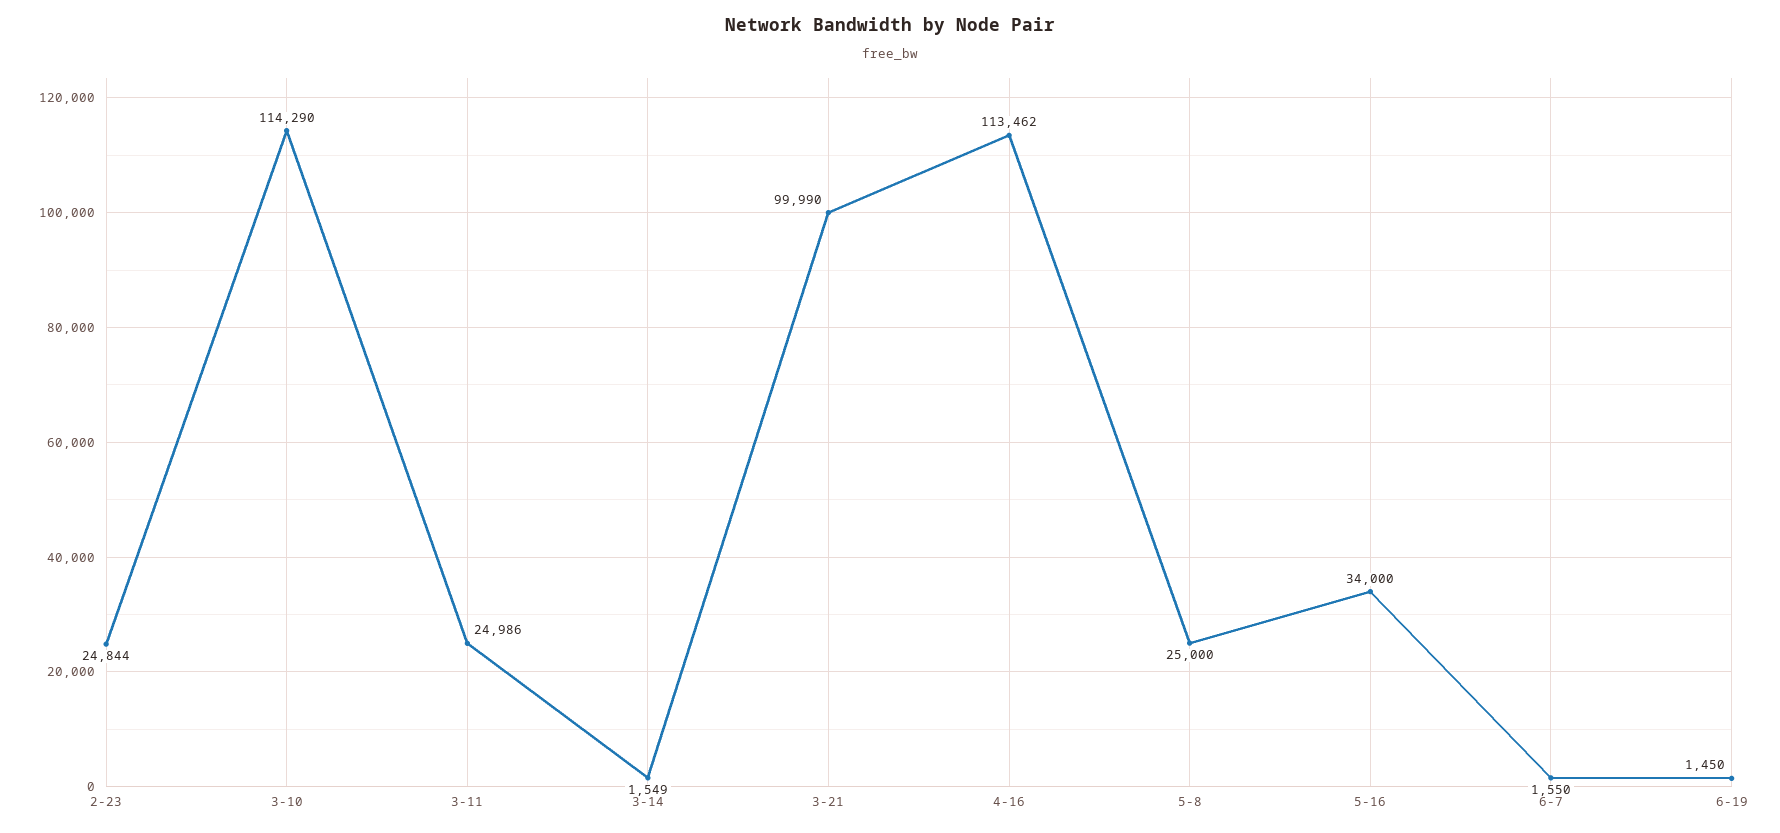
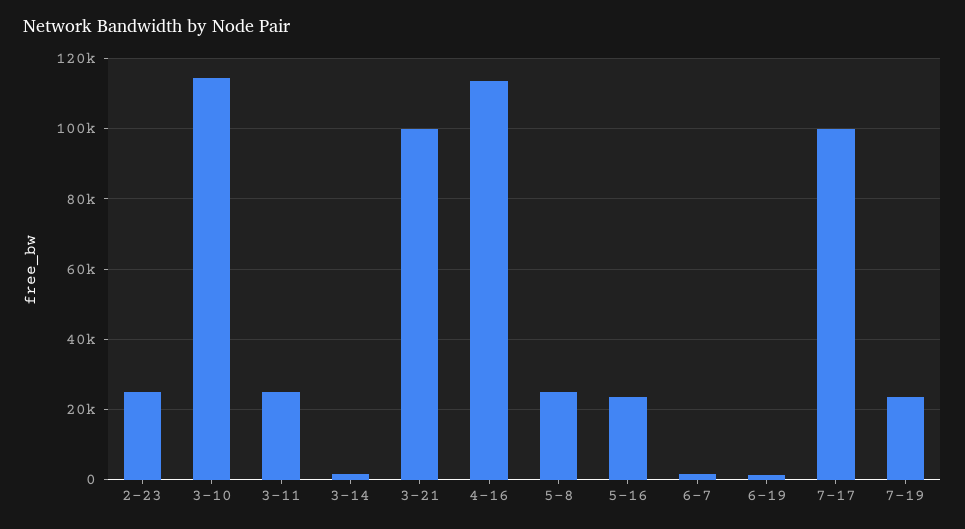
5-16: 34000 -> 24000
7-17: none -> 100000
7-19: none -> 24000

